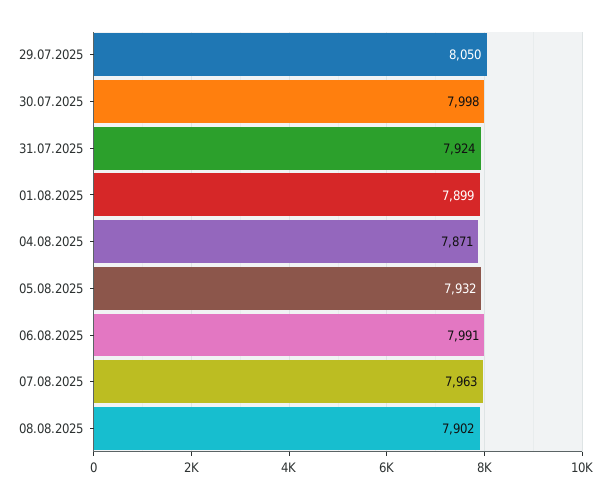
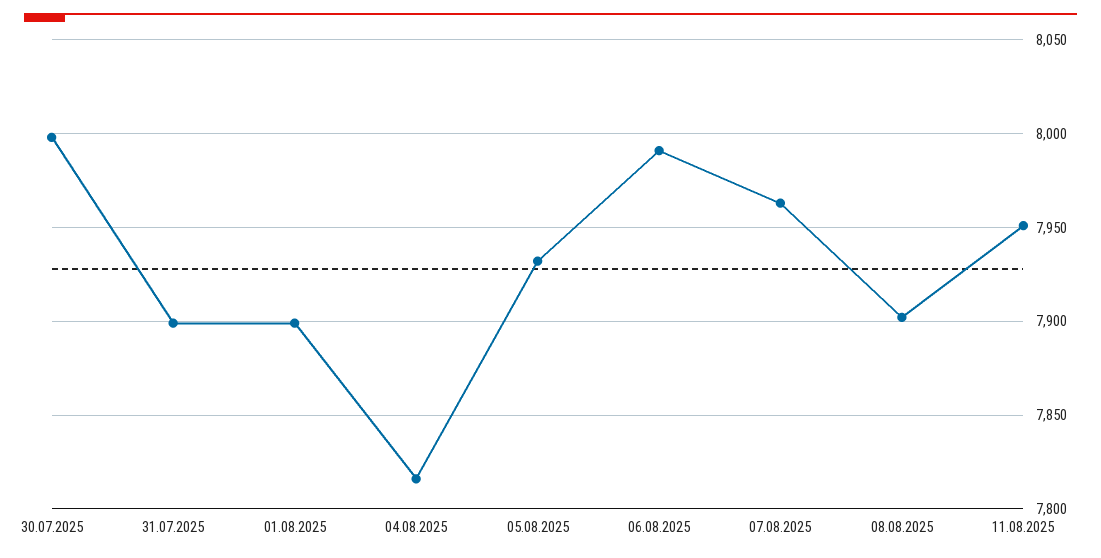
29.07.2025: 8050 -> none
31.07.2025: 7924 -> 7900
04.08.2025: 7871 -> 7815
11.08.2025: none -> 7950

